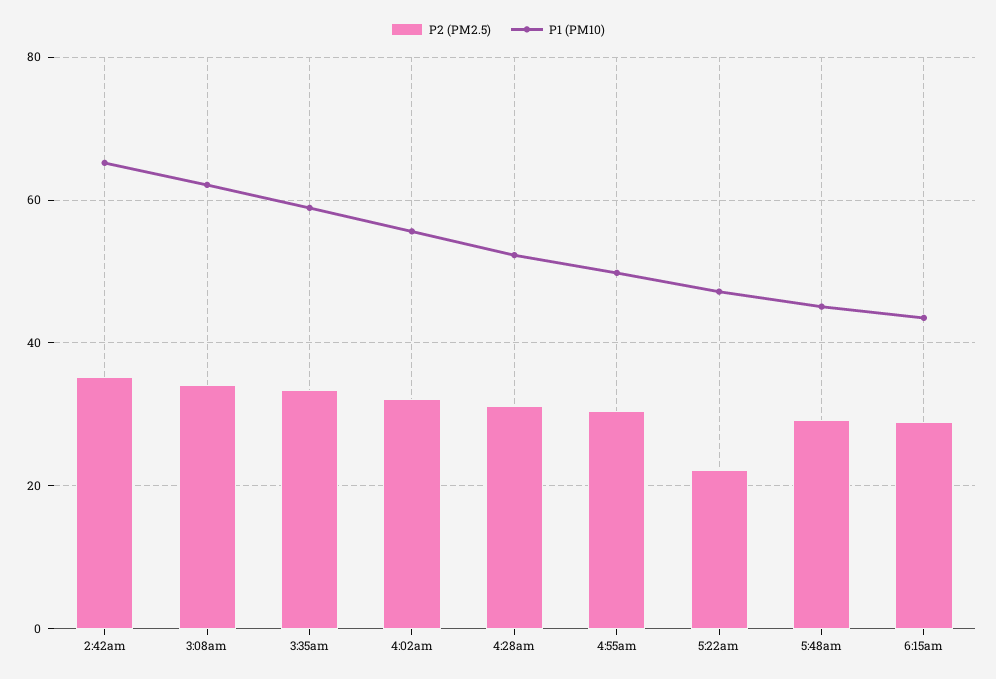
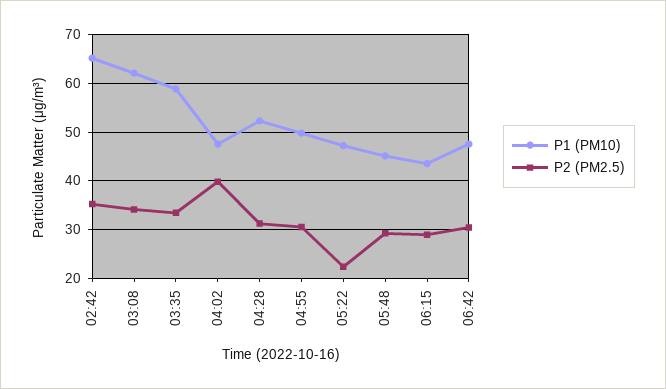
P2 (PM2.5), 4:02am: 32 -> 40
P1 (PM10), 4:02am: 56 -> 48
P1 (PM10), 06:42: none -> 48
P2 (PM2.5), 06:42: none -> 30

